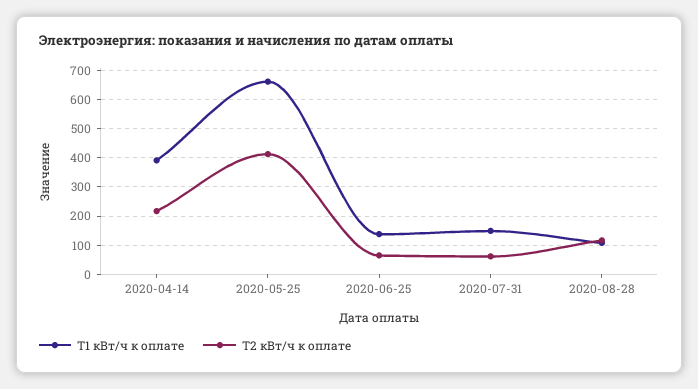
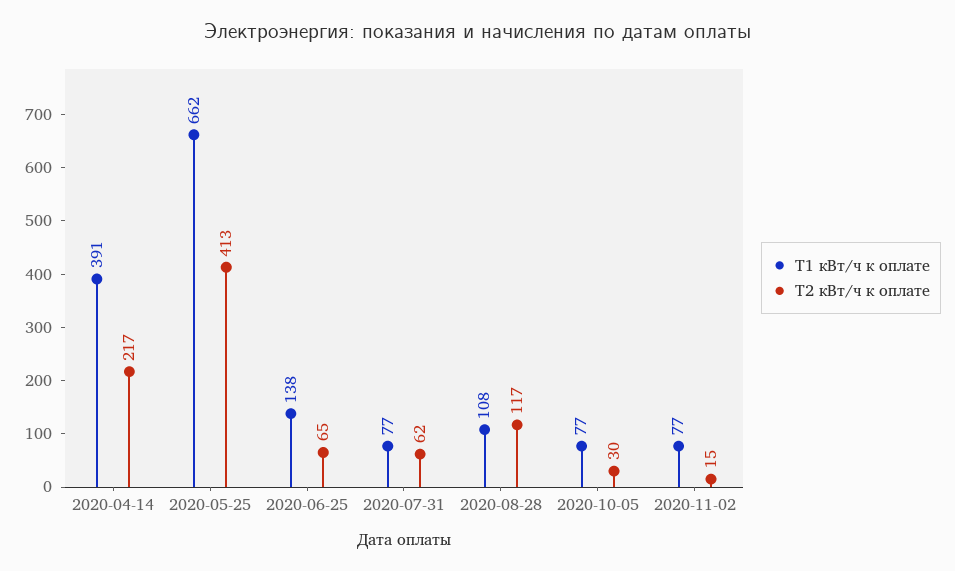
Т1 кВт/ч к оплате, 2020-07-31: 150 -> 77
Т1 кВт/ч к оплате, 2020-10-05: none -> 77
Т2 кВт/ч к оплате, 2020-10-05: none -> 30
Т1 кВт/ч к оплате, 2020-11-02: none -> 77
Т2 кВт/ч к оплате, 2020-11-02: none -> 15

